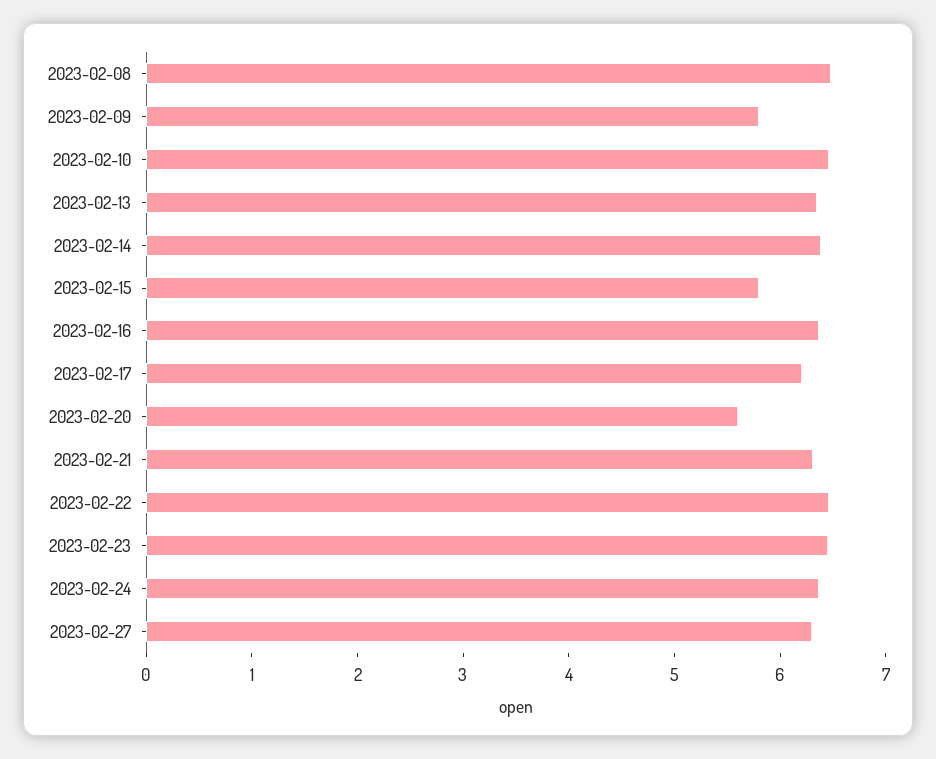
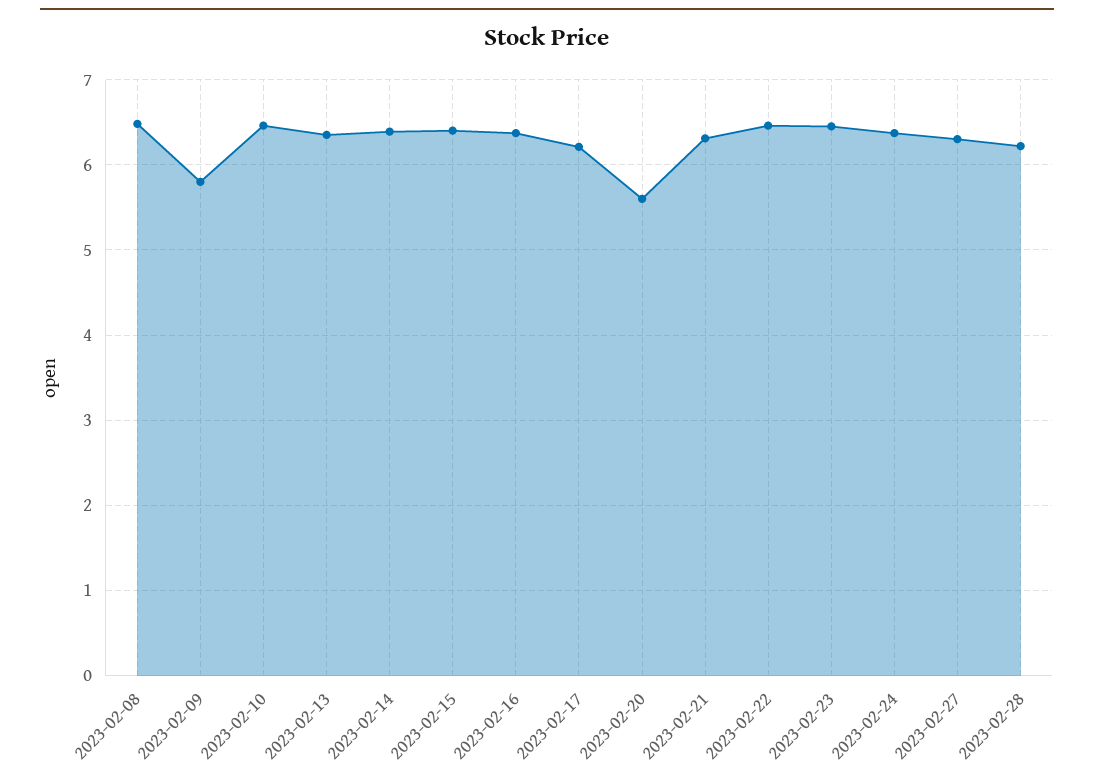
2023-02-15: 5.8 -> 6.4
2023-02-28: none -> 6.2

